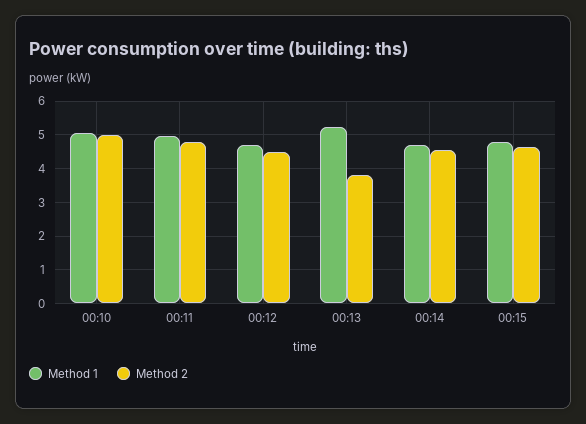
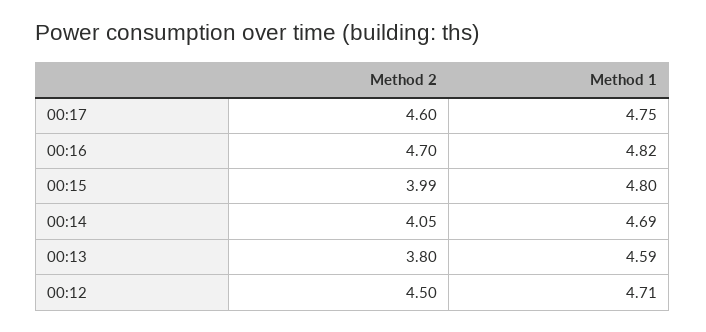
Method 1, 00:10: 5 -> none
Method 2, 00:10: 5 -> none
Method 1, 00:11: 5 -> none
Method 2, 00:11: 4.8 -> none
Method 1, 00:13: 5.2 -> 4.59
Method 2, 00:14: 4.6 -> 4.05
Method 2, 00:15: 4.6 -> 3.99
Method 2, 00:17: none -> 4.6
Method 1, 00:17: none -> 4.75
Method 2, 00:16: none -> 4.7
Method 1, 00:16: none -> 4.82

